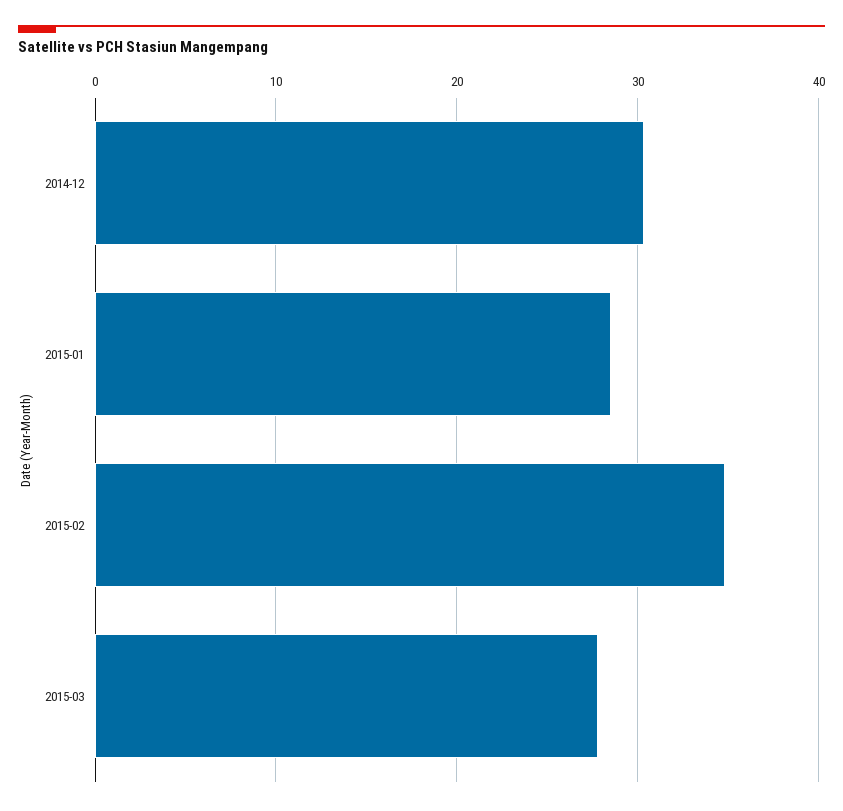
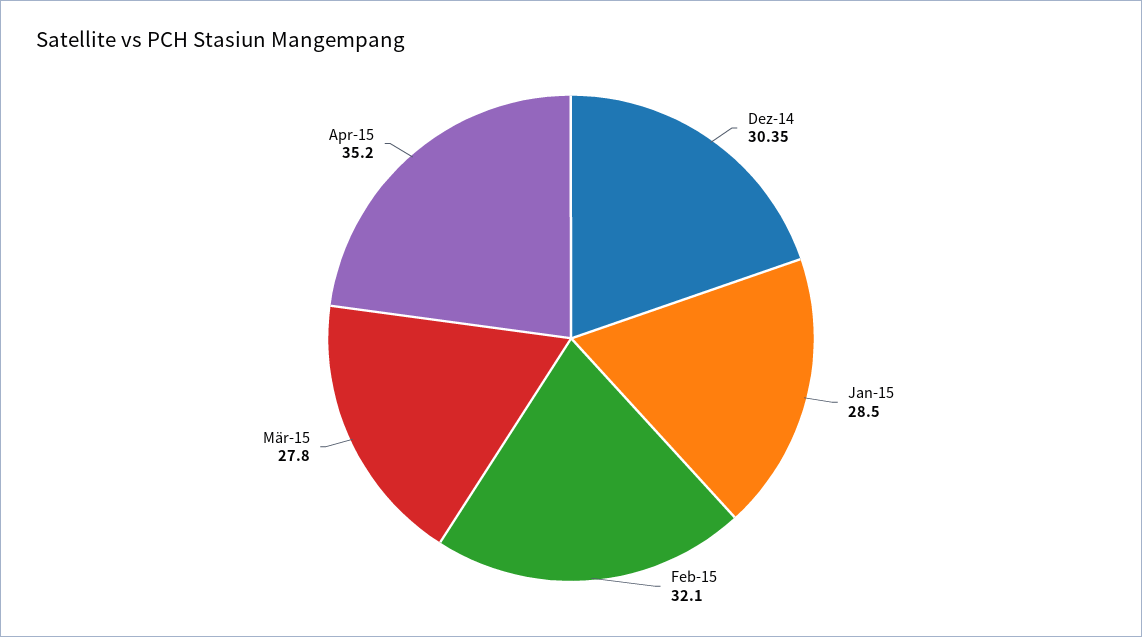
2015-02: 35 -> 32.1
Apr-15: none -> 35.2

